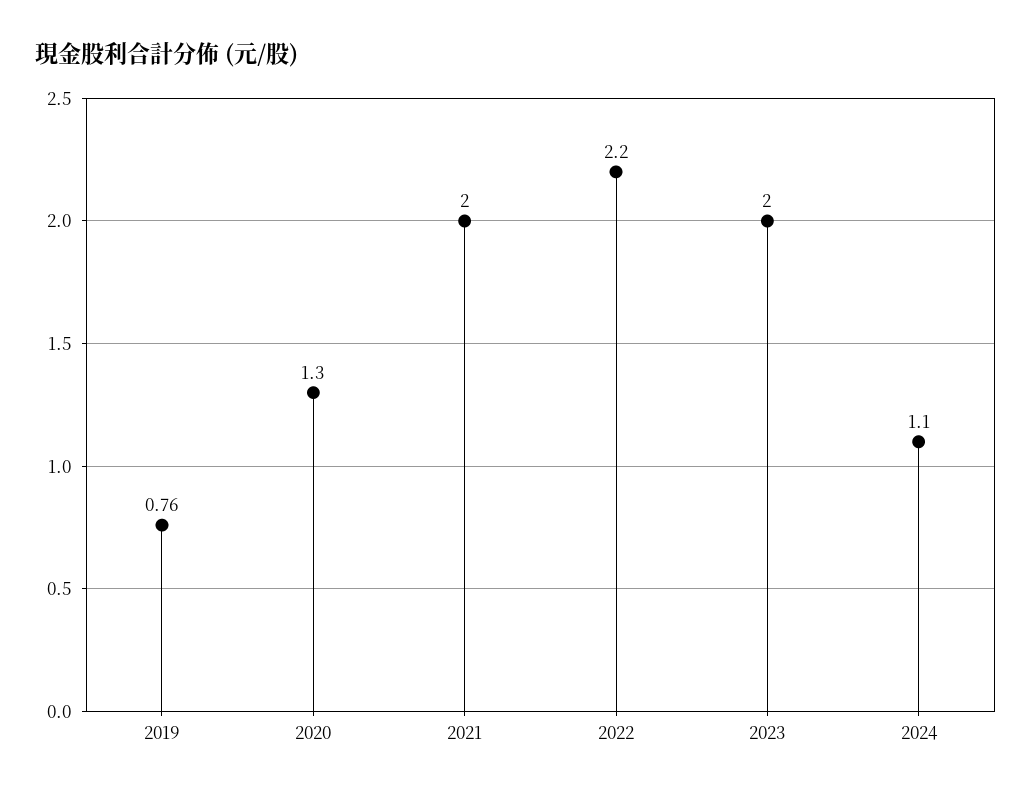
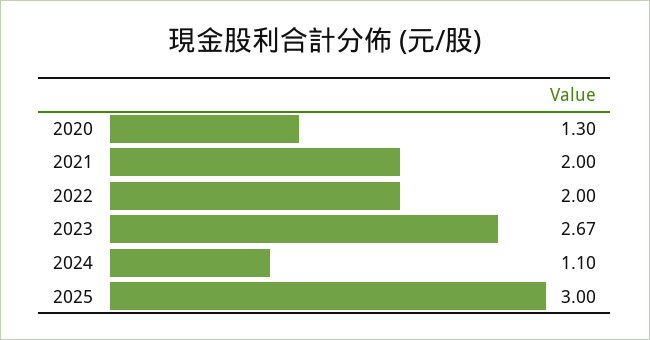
2019: 0.76 -> none
2022: 2.2 -> 2
2023: 2 -> 2.67
2025: none -> 3

